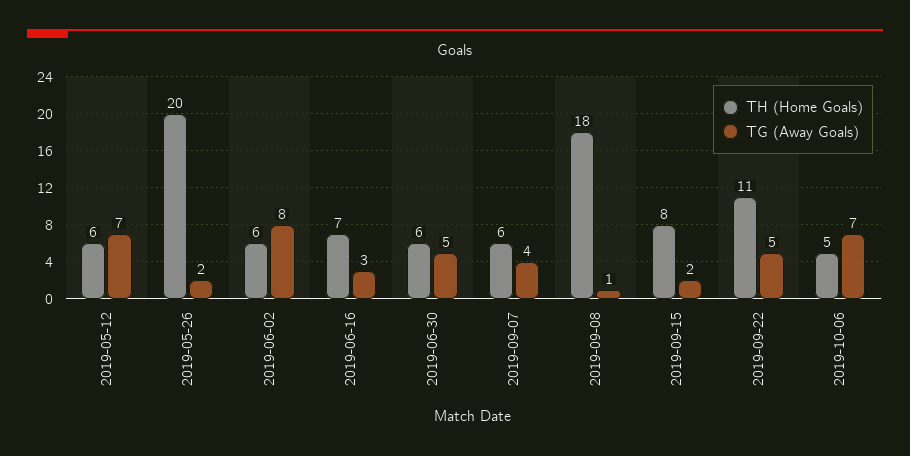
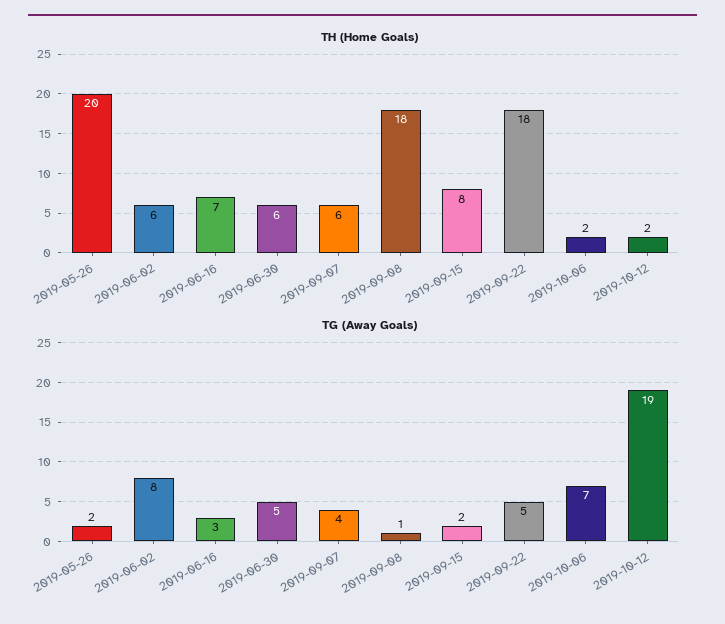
TH (Home Goals), 2019-05-12: 6 -> none
TG (Away Goals), 2019-05-12: 7 -> none
TH (Home Goals), 2019-09-22: 11 -> 18
TH (Home Goals), 2019-10-06: 5 -> 2
TH (Home Goals), 2019-10-12: none -> 2
TG (Away Goals), 2019-10-12: none -> 19

